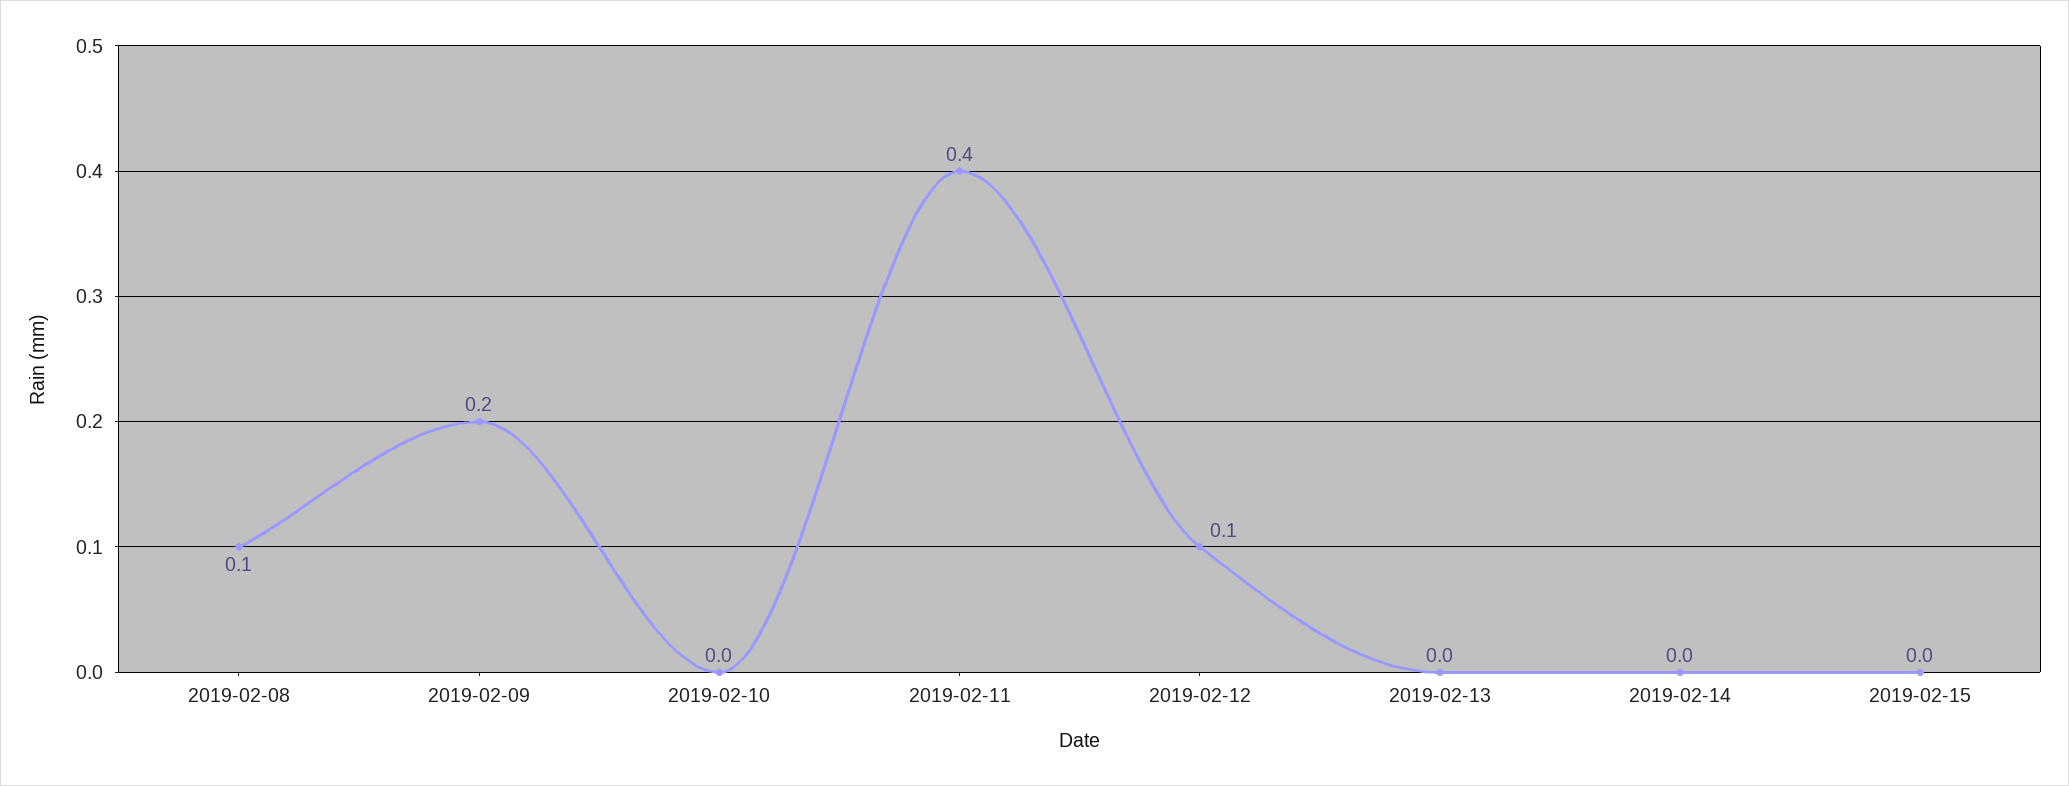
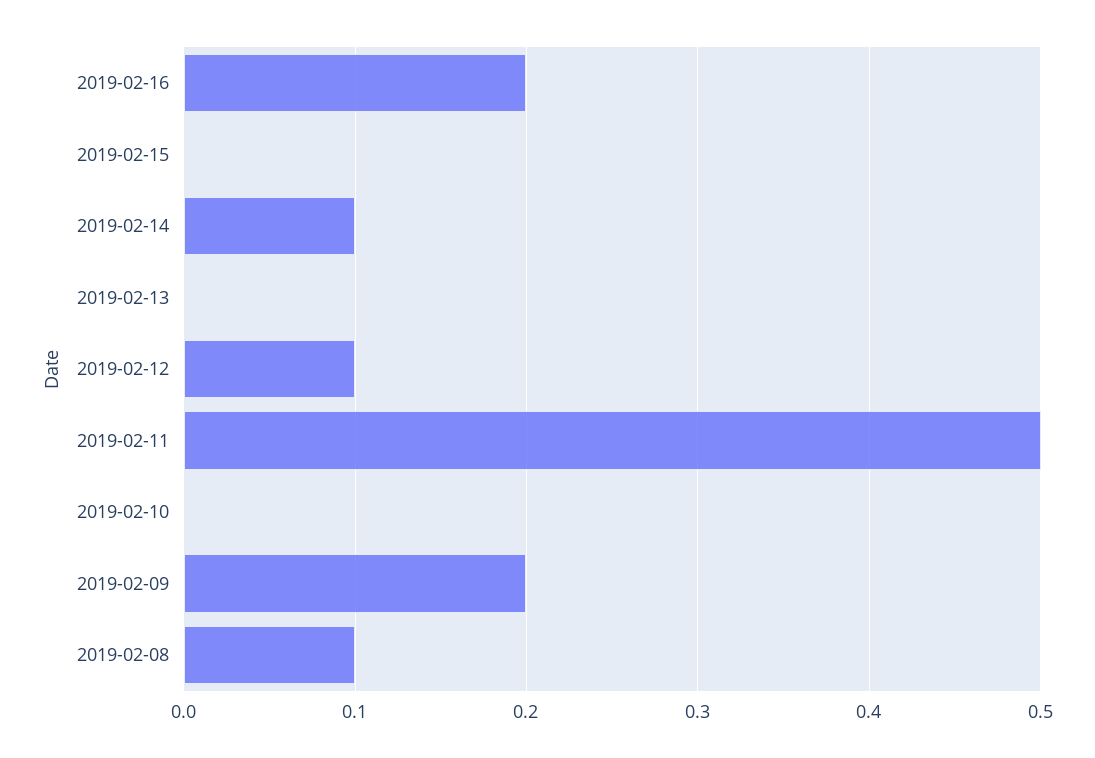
2019-02-11: 0.4 -> 0.5
2019-02-14: 0 -> 0.1
2019-02-16: none -> 0.2

